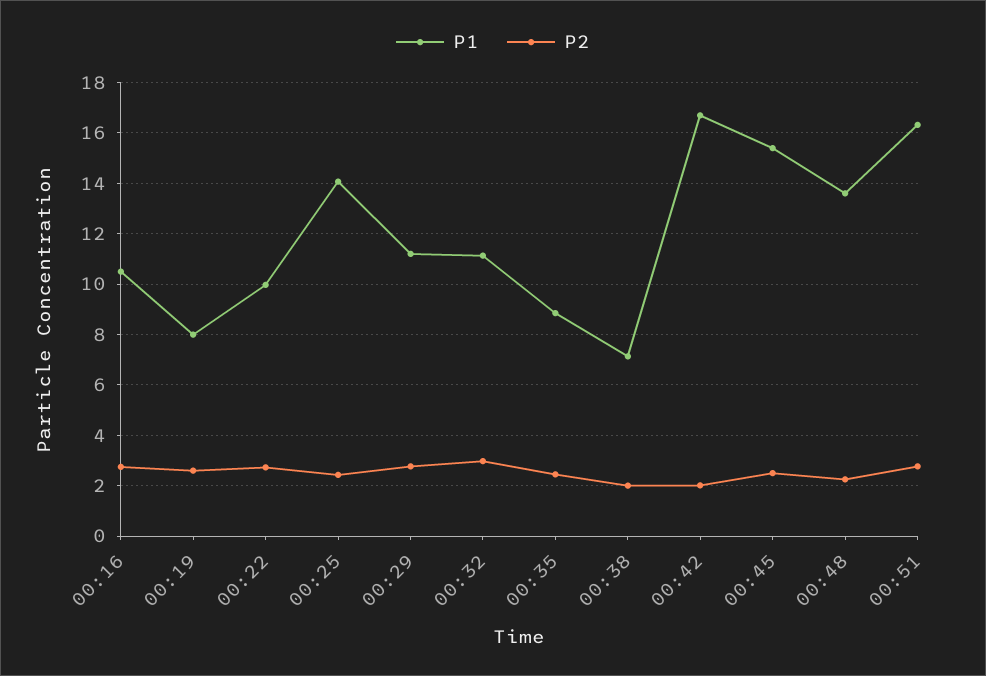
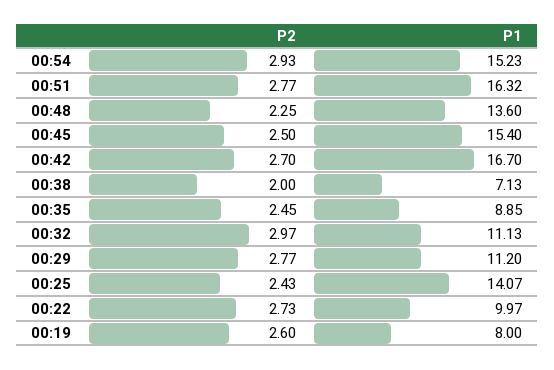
P1, 00:16: 10.5 -> none
P2, 00:16: 2.75 -> none
P2, 00:42: 2 -> 2.7
P2, 00:54: none -> 2.93
P1, 00:54: none -> 15.23

